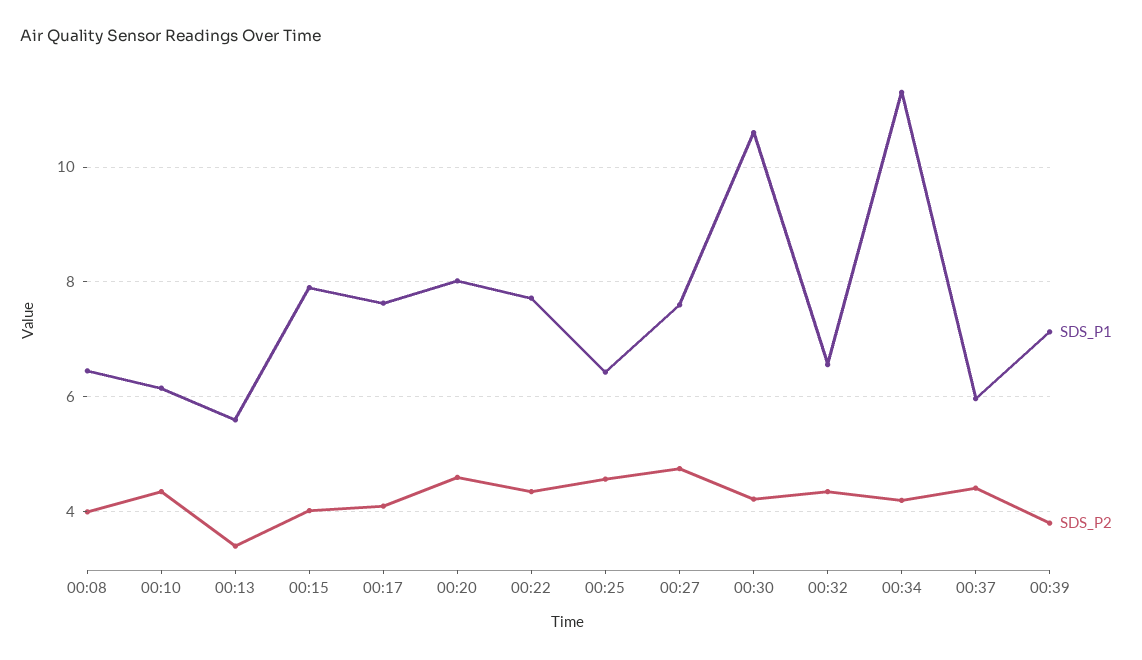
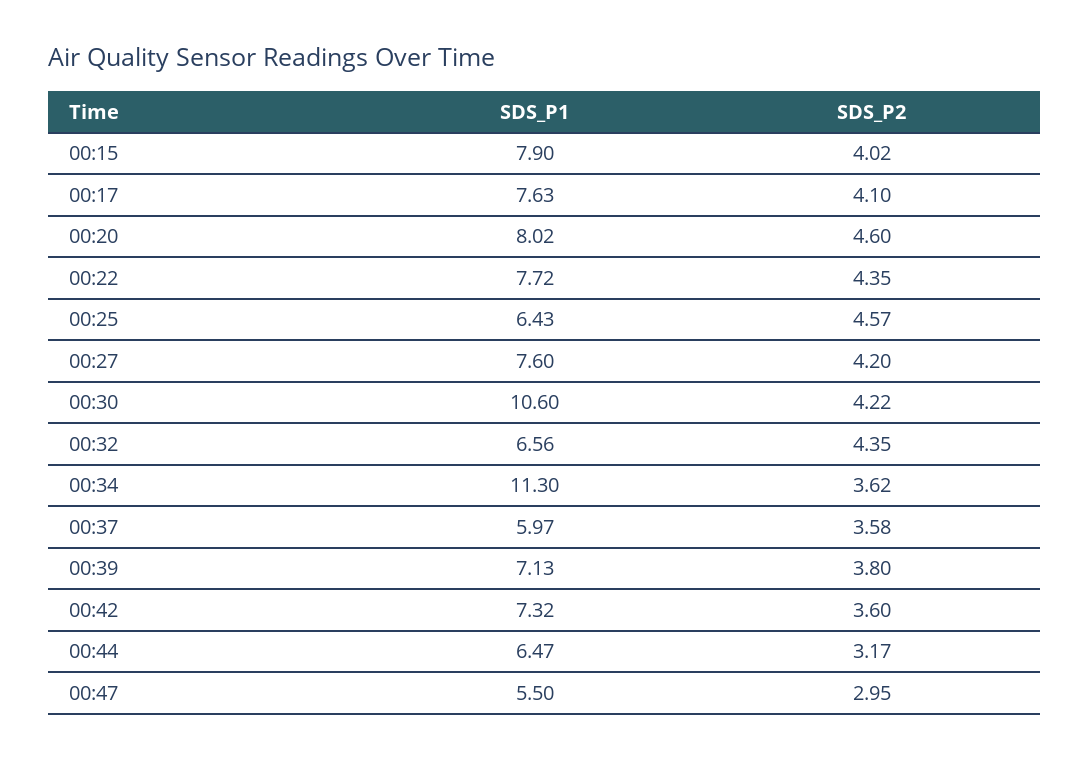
SDS_P1, 00:08: 6.4 -> none
SDS_P2, 00:08: 4 -> none
SDS_P1, 00:10: 6.2 -> none
SDS_P2, 00:10: 4.4 -> none
SDS_P1, 00:13: 5.6 -> none
SDS_P2, 00:13: 3.4 -> none
SDS_P2, 00:27: 4.8 -> 4.2
SDS_P2, 00:34: 4.2 -> 3.62
SDS_P2, 00:37: 4.4 -> 3.58
SDS_P1, 00:42: none -> 7.32
SDS_P2, 00:42: none -> 3.6
SDS_P1, 00:44: none -> 6.47
SDS_P2, 00:44: none -> 3.17
SDS_P1, 00:47: none -> 5.5
SDS_P2, 00:47: none -> 2.95

